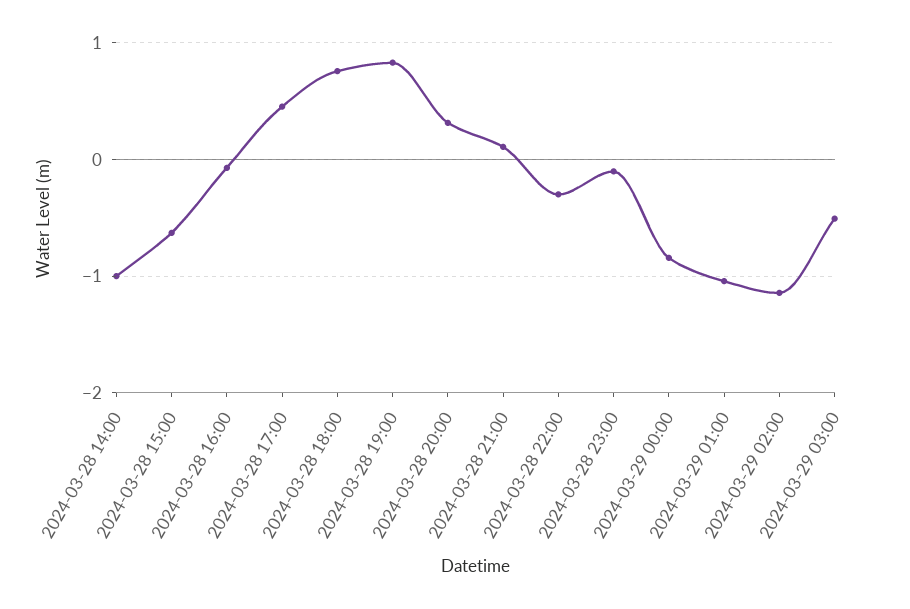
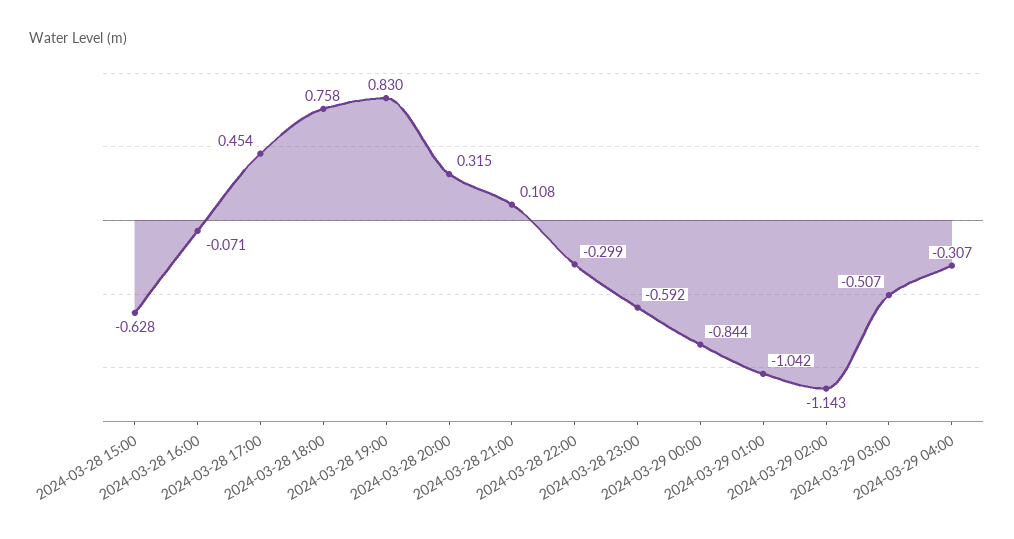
2024-03-28 14:00: -1 -> none
2024-03-28 23:00: -0.1 -> -0.592
2024-03-29 04:00: none -> -0.307

